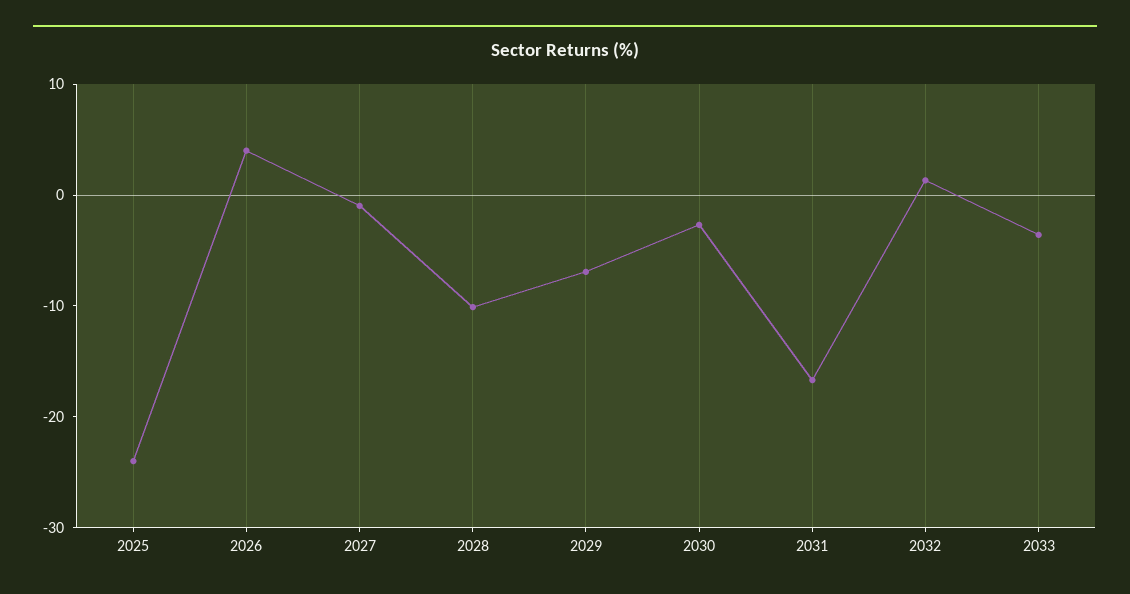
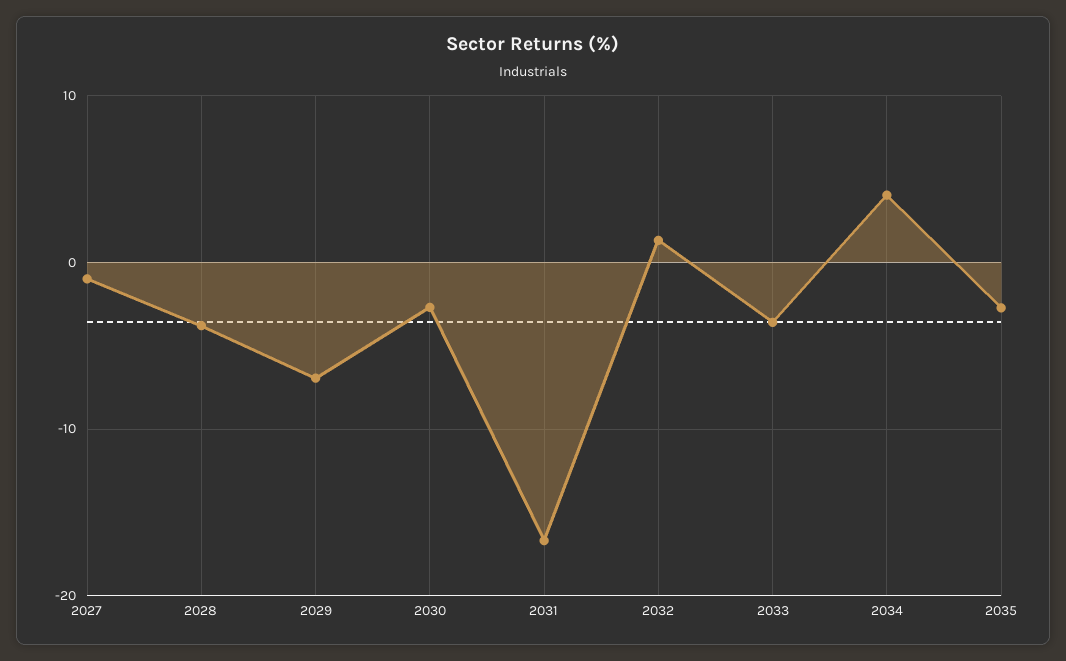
2025: -24 -> none
2026: 4 -> none
2028: -10 -> -4
2034: none -> 4
2035: none -> -3

